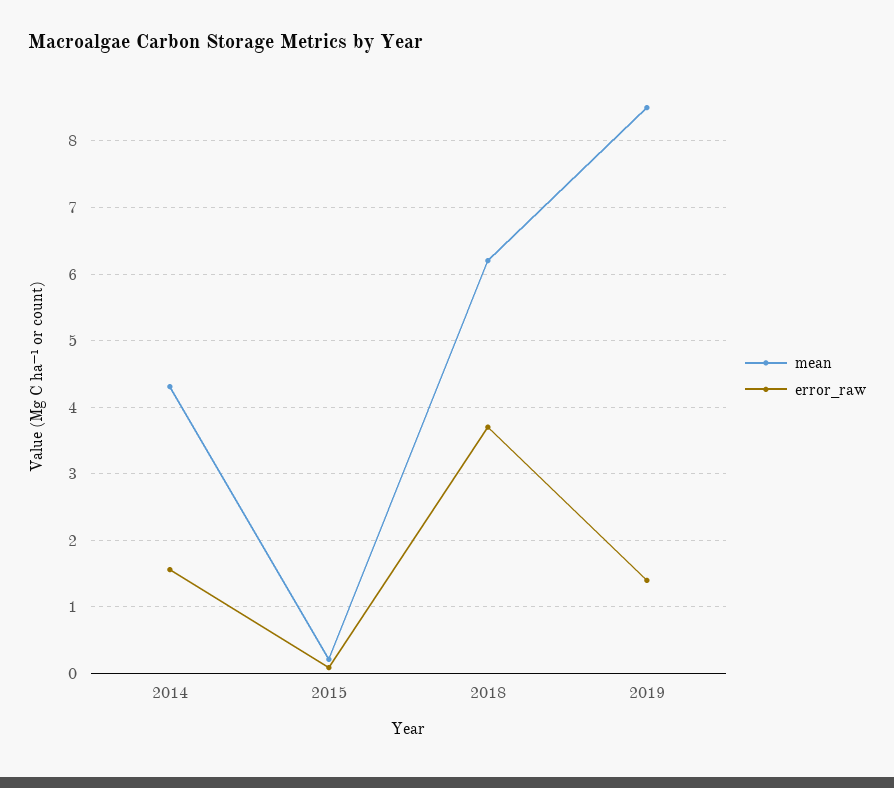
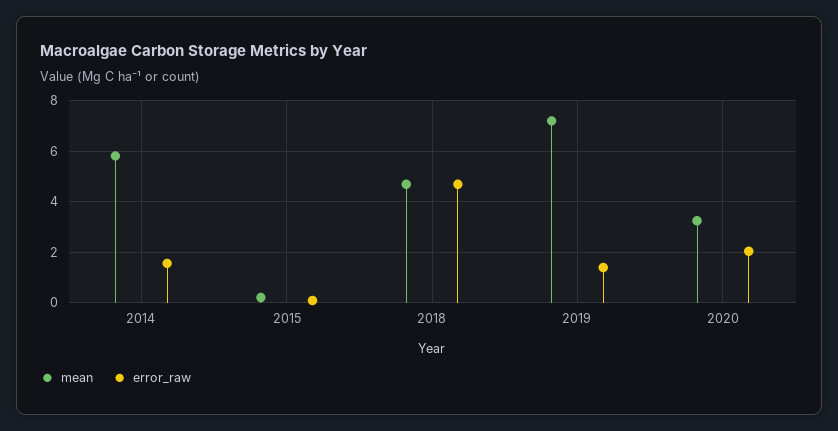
mean, 2014: 4.3 -> 5.75
mean, 2018: 6.2 -> 4.75
error_raw, 2018: 3.7 -> 4.75
mean, 2019: 8.5 -> 7.25
mean, 2020: none -> 3.25
error_raw, 2020: none -> 2

